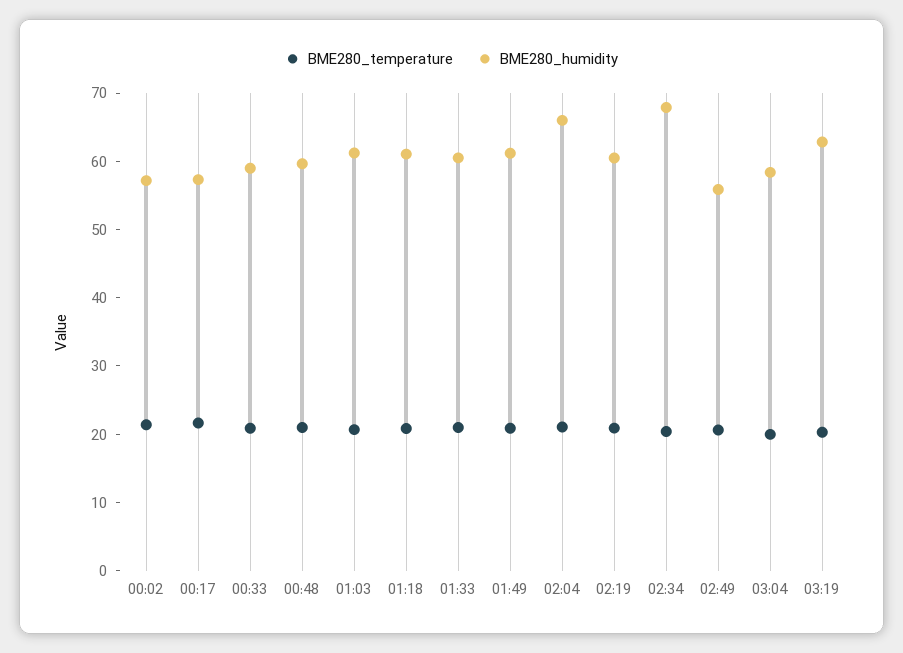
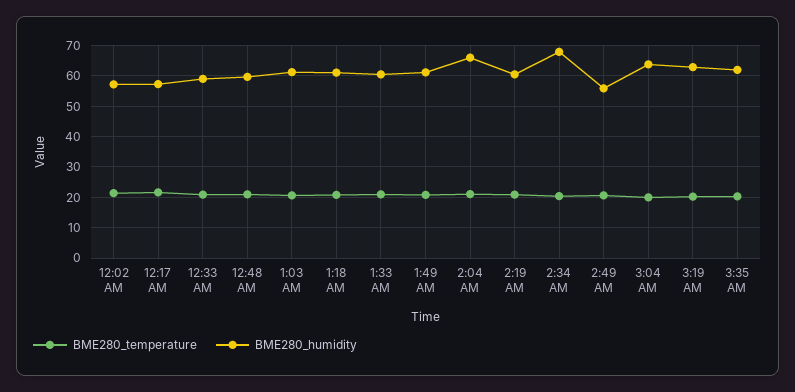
BME280_humidity, 03:04: 58 -> 64
BME280_temperature, 3:35 AM: none -> 20
BME280_humidity, 3:35 AM: none -> 62

